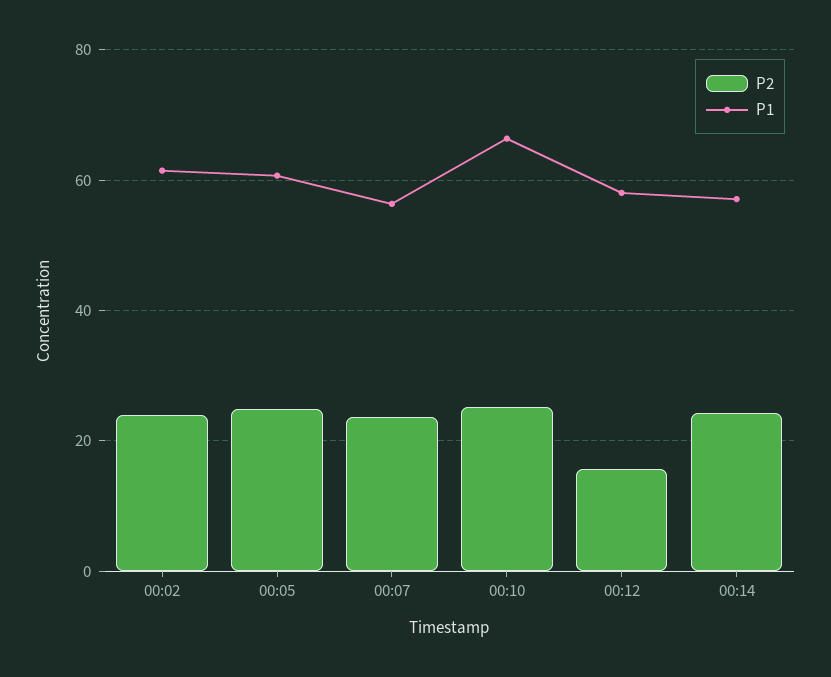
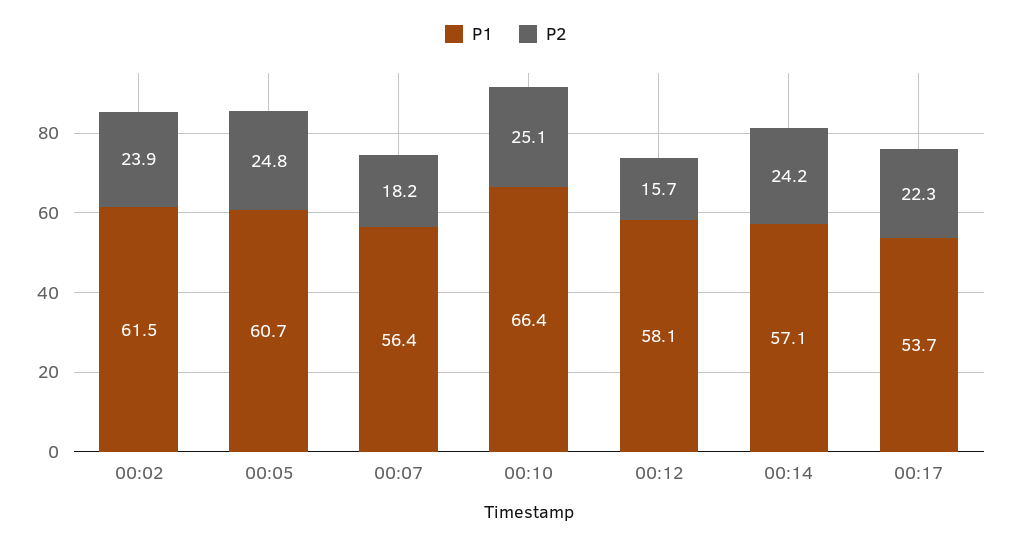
P2, 00:07: 24 -> 18.2
P1, 00:17: none -> 53.7
P2, 00:17: none -> 22.3

